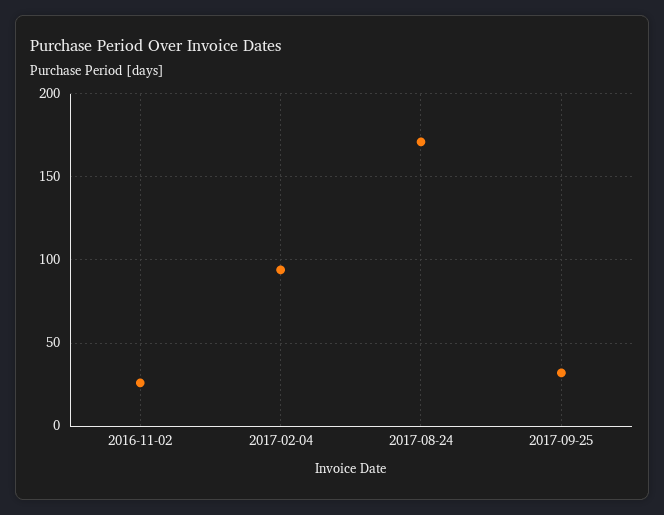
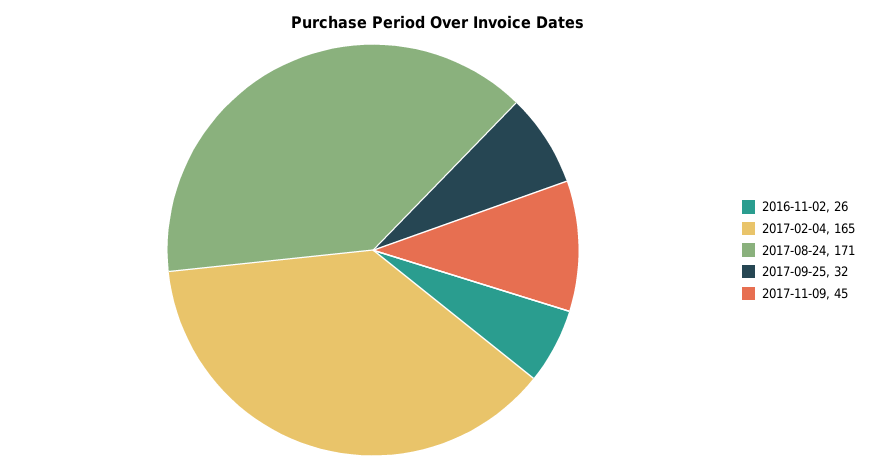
2017-02-04: 95 -> 165
2017-11-09: none -> 45

